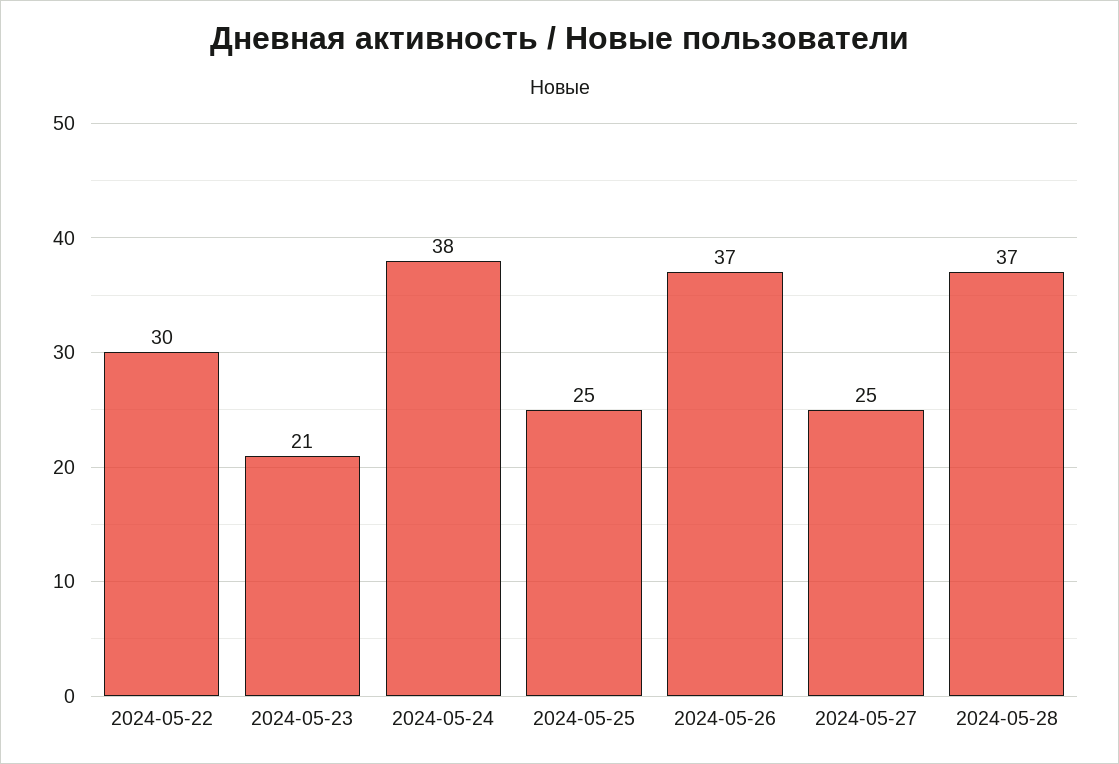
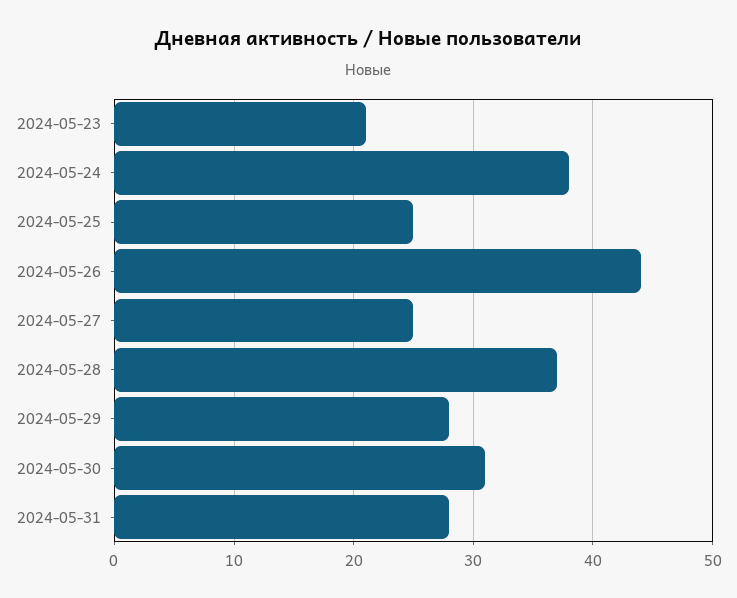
2024-05-22: 30 -> none
2024-05-26: 37 -> 44
2024-05-29: none -> 28
2024-05-30: none -> 31
2024-05-31: none -> 28

